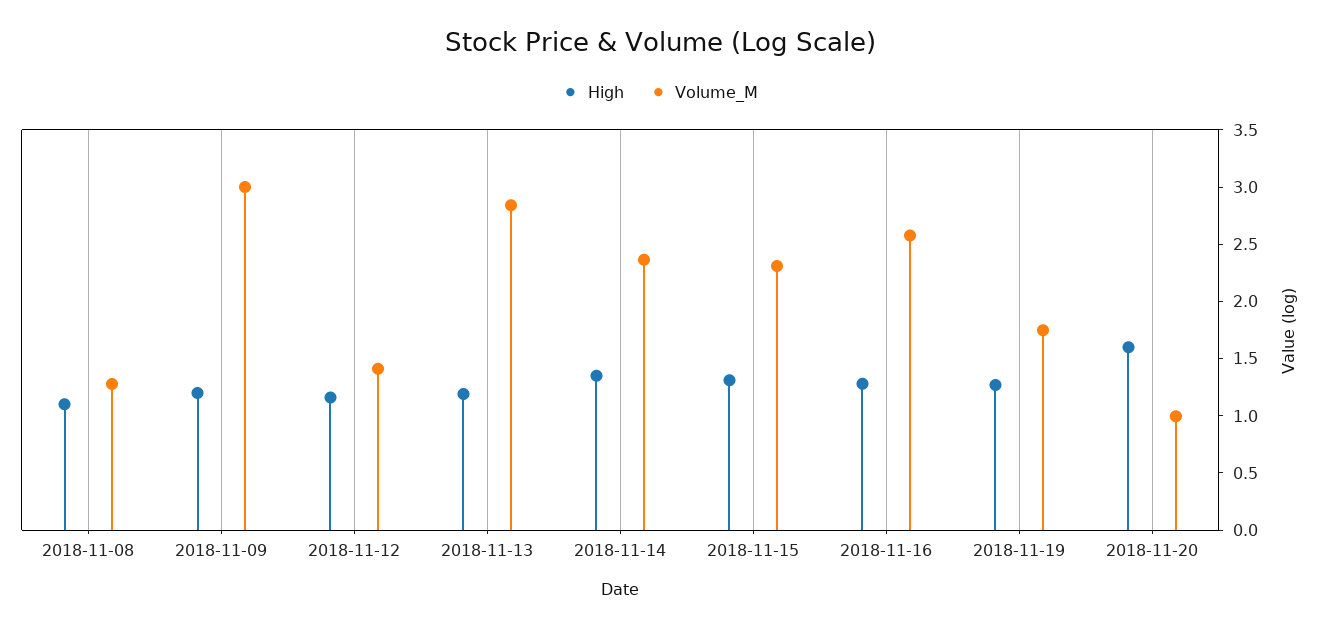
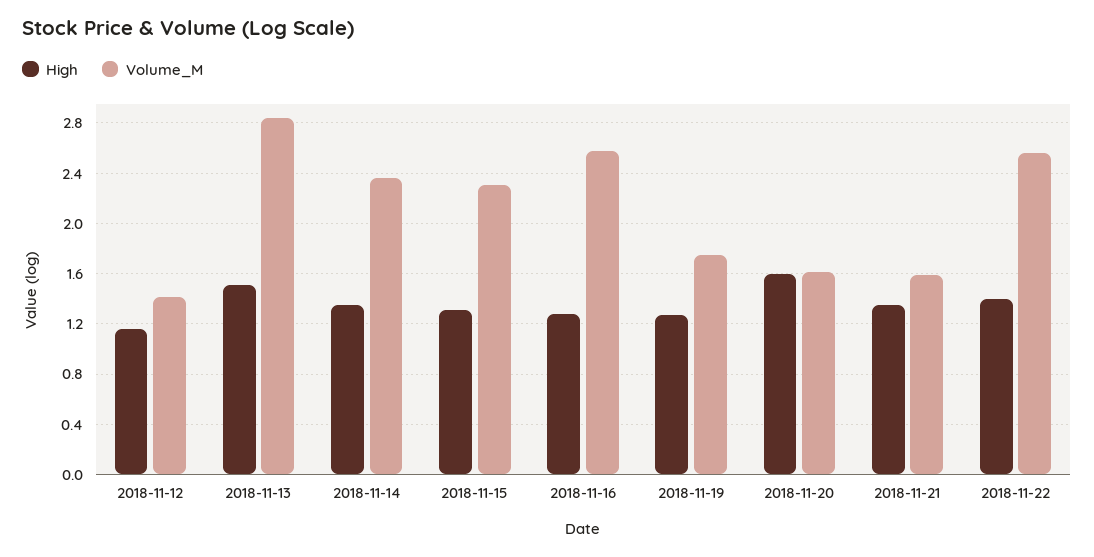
High, 2018-11-08: 1.1 -> none
Volume_M, 2018-11-08: 1.3 -> none
High, 2018-11-09: 1.2 -> none
Volume_M, 2018-11-09: 3 -> none
High, 2018-11-13: 1.2 -> 1.5
Volume_M, 2018-11-20: 1 -> 1.6
High, 2018-11-21: none -> 1.35
Volume_M, 2018-11-21: none -> 1.6
High, 2018-11-22: none -> 1.4
Volume_M, 2018-11-22: none -> 2.55

